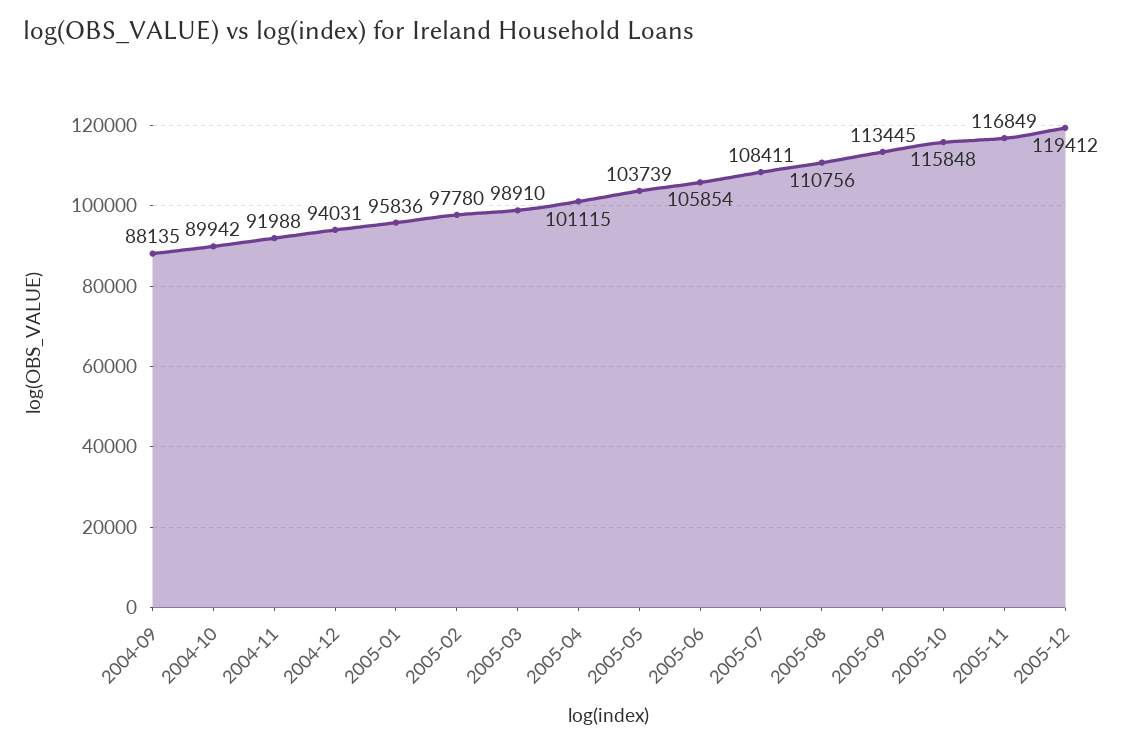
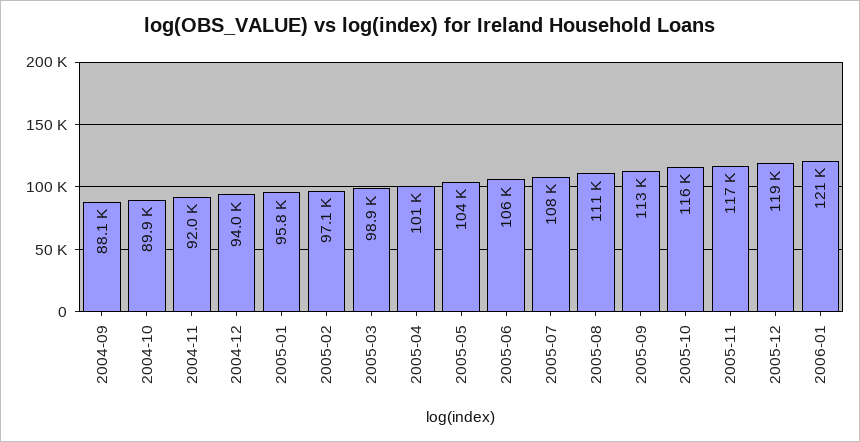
2005-02: 97780 -> 97100
2006-01: none -> 121000

